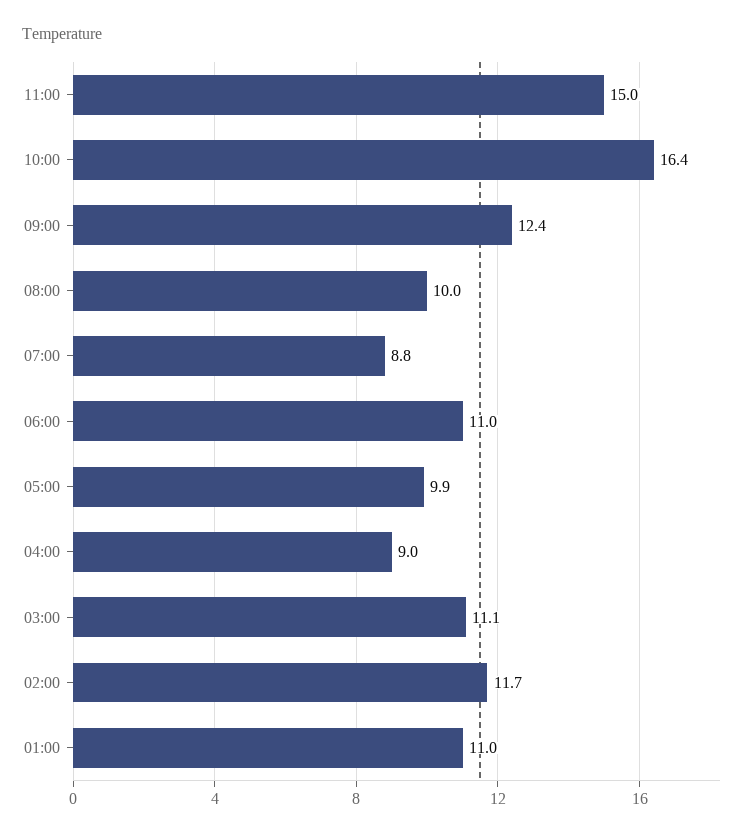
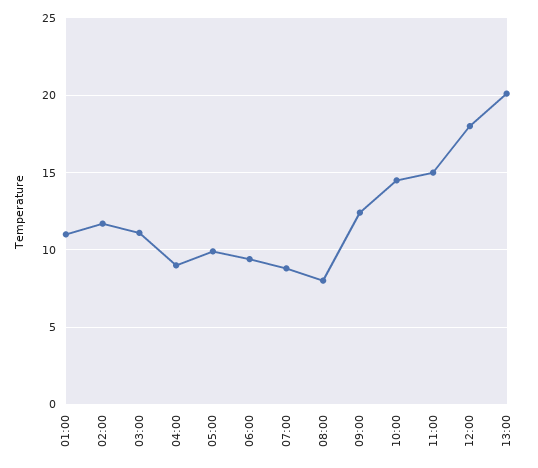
10:00: 16.4 -> 14.5
08:00: 10 -> 8
06:00: 11 -> 9.5
12:00: none -> 18
13:00: none -> 20

